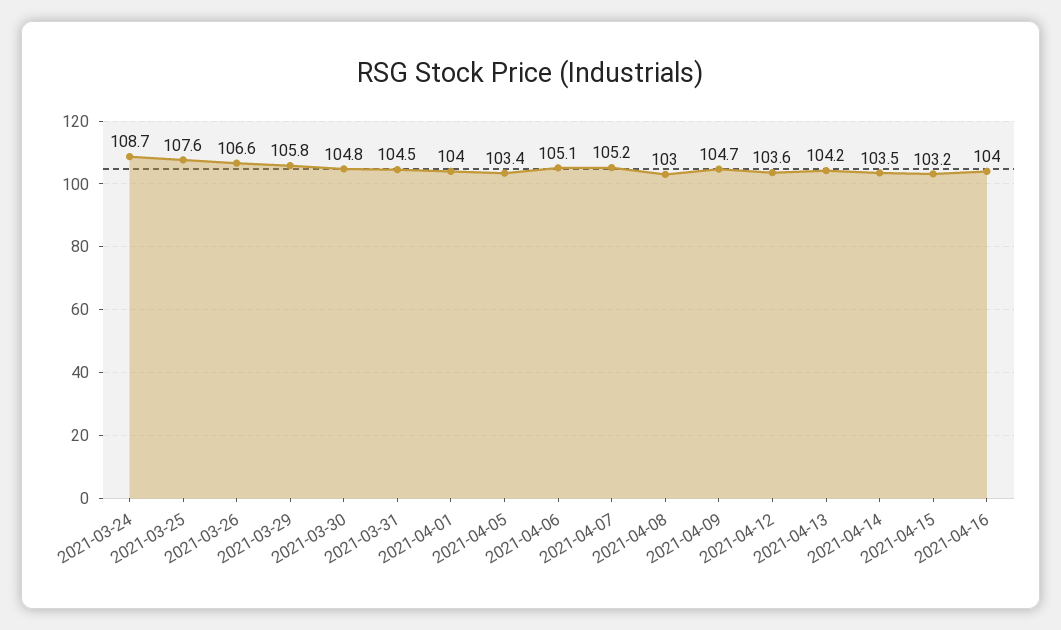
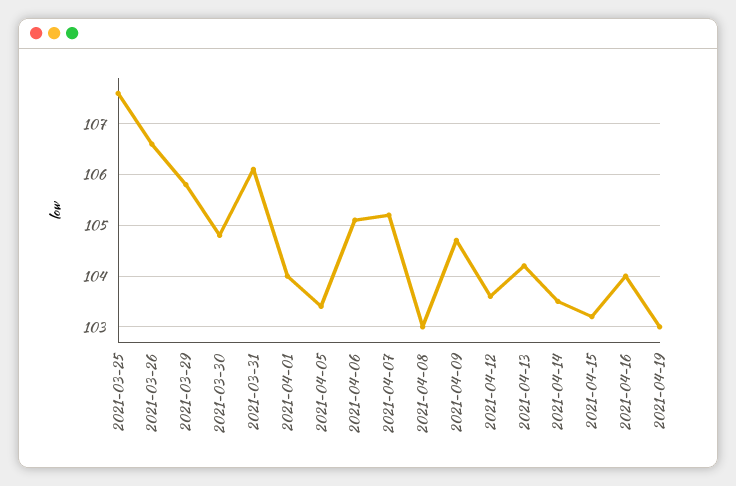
2021-03-24: 108.7 -> none
2021-03-31: 104.5 -> 106
2021-04-19: none -> 103

